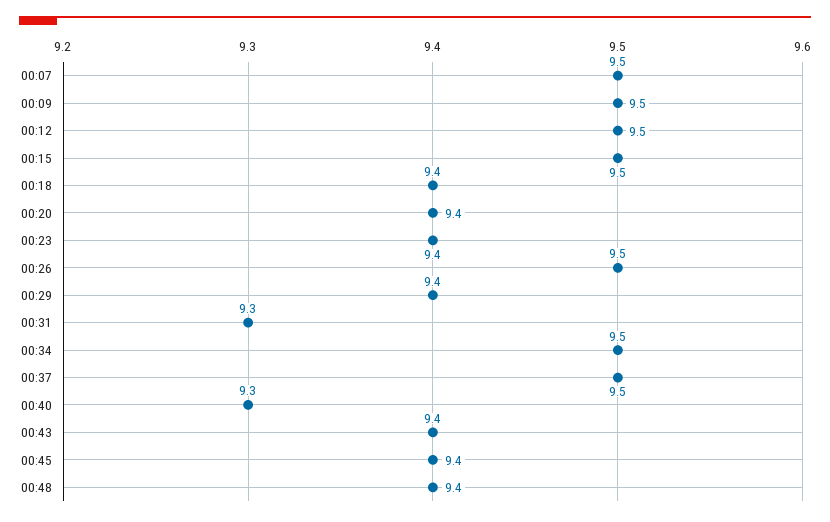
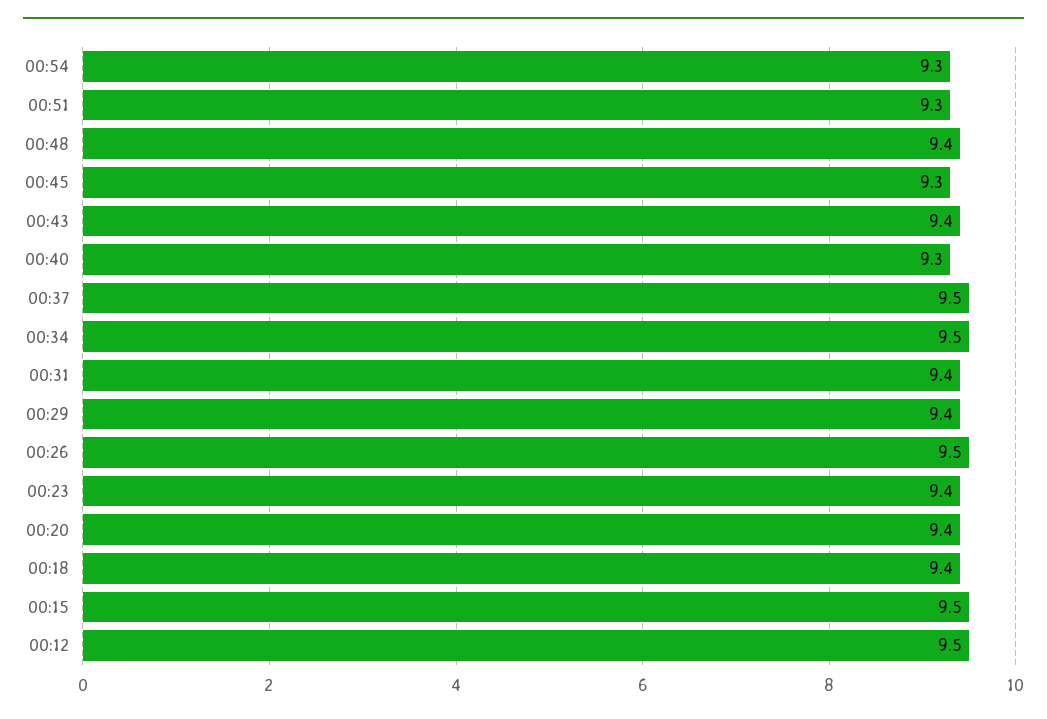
00:07: 9.5 -> none
00:09: 9.5 -> none
00:31: 9.3 -> 9.4
00:45: 9.4 -> 9.3
00:54: none -> 9.3
00:51: none -> 9.3

